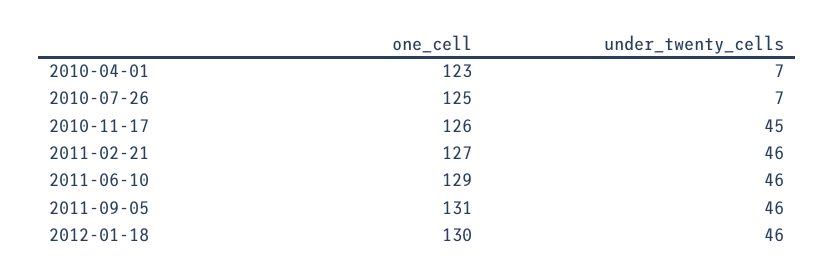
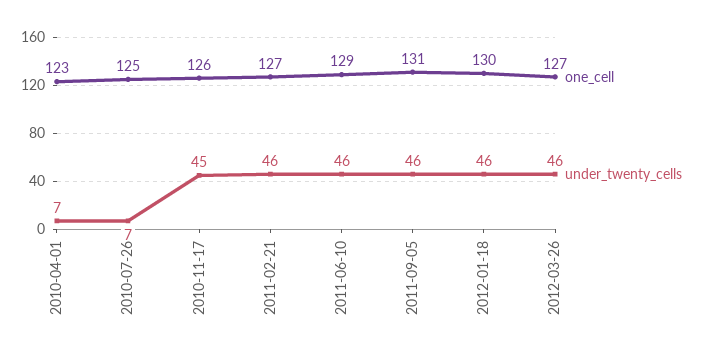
one_cell, 2012-03-26: none -> 127
under_twenty_cells, 2012-03-26: none -> 46

